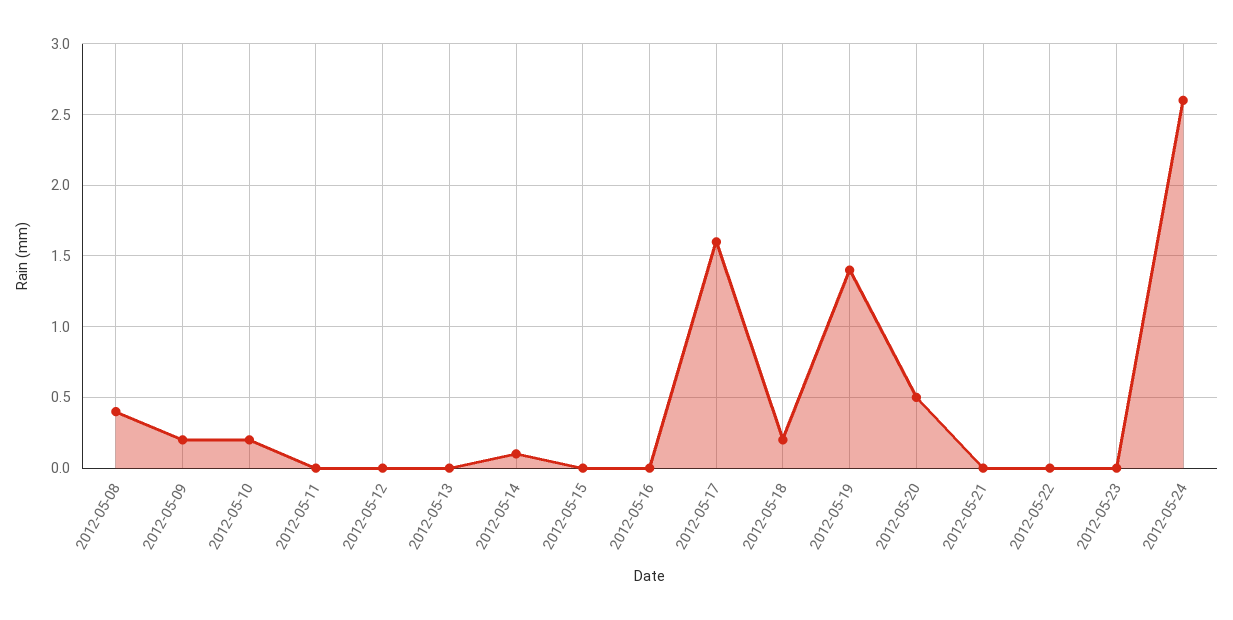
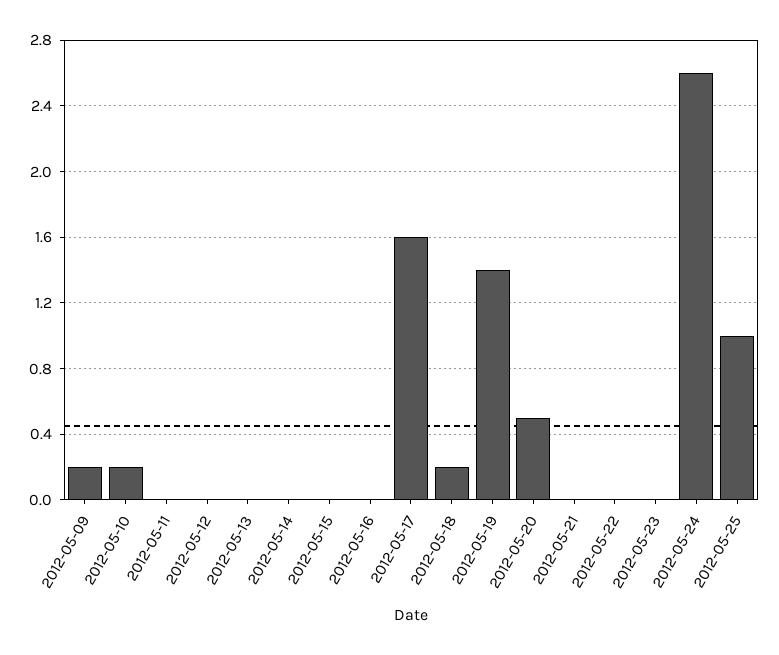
2012-05-08: 0.4 -> none
2012-05-14: 0.1 -> 0
2012-05-25: none -> 1

